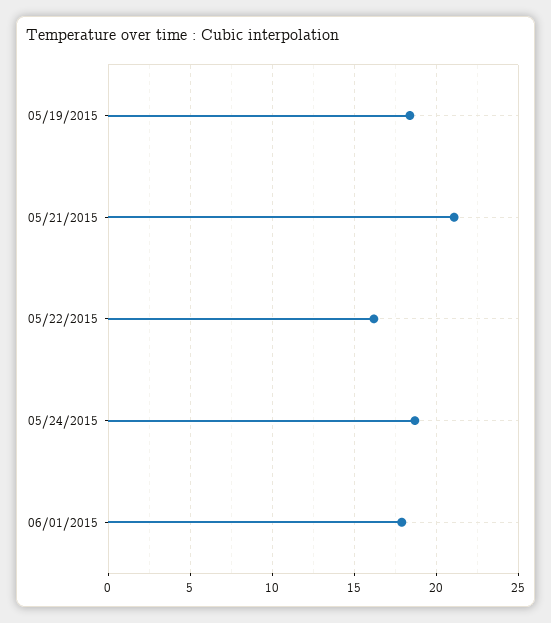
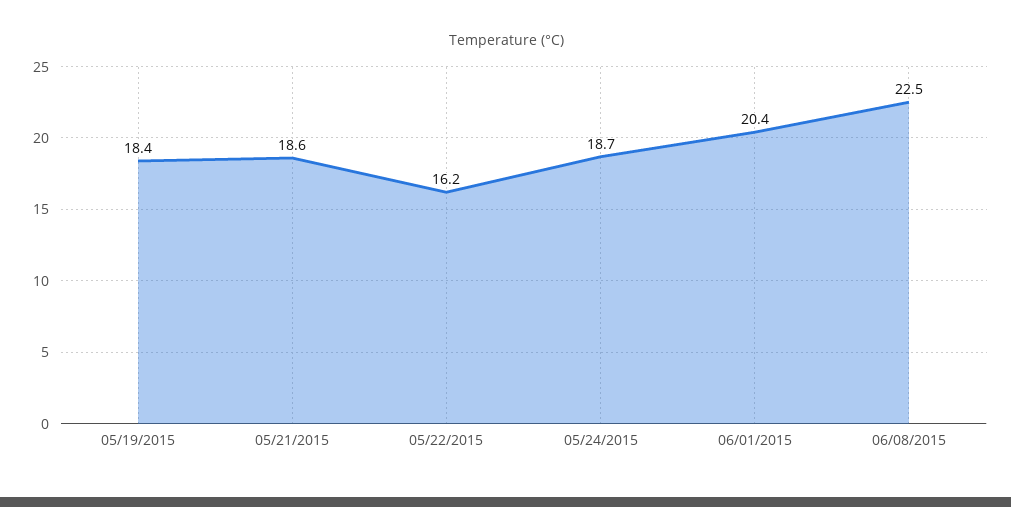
05/21/2015: 21 -> 18.6
06/01/2015: 18 -> 20.4
06/08/2015: none -> 22.5

